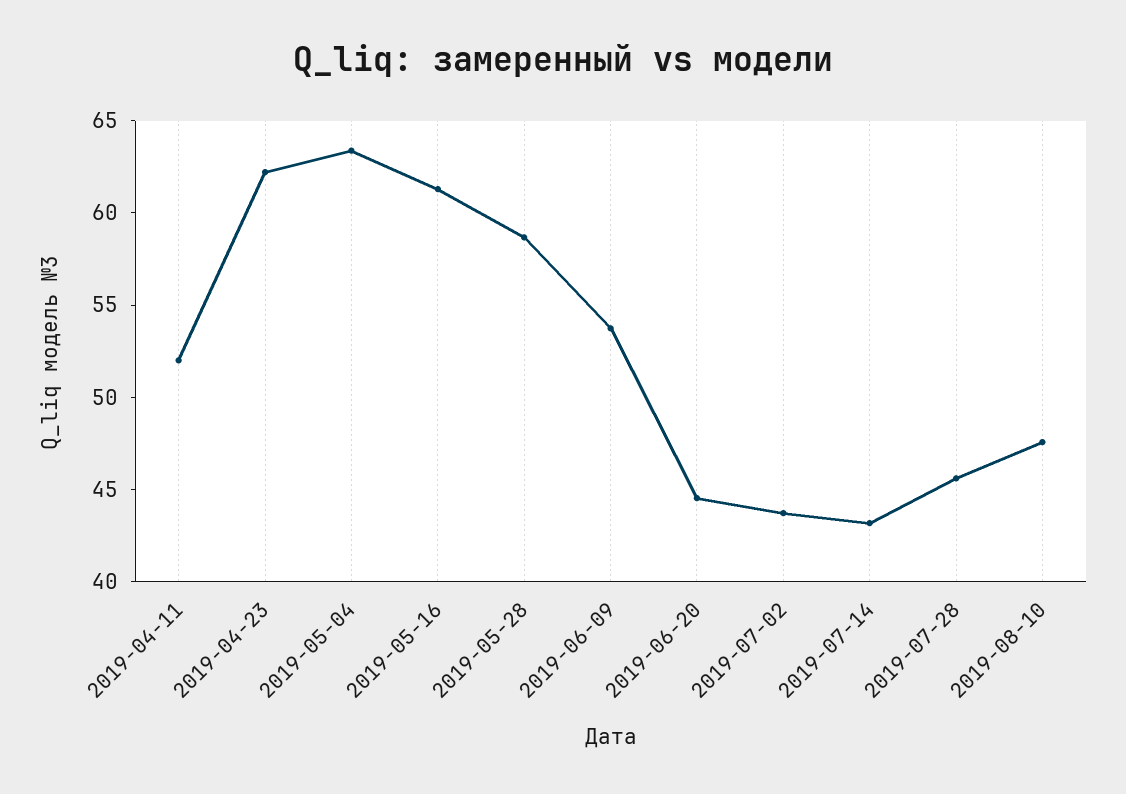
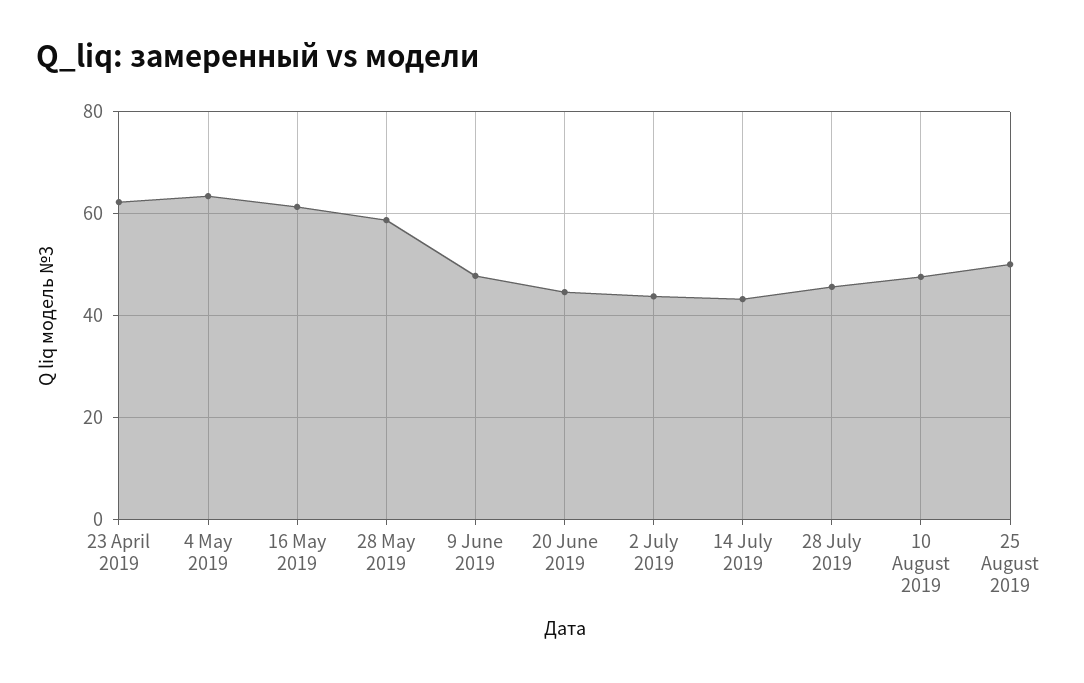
2019-04-11: 52 -> none
2019-06-09: 54 -> 48
25 August 2019: none -> 50

